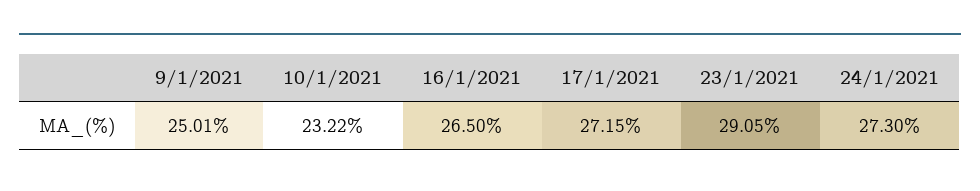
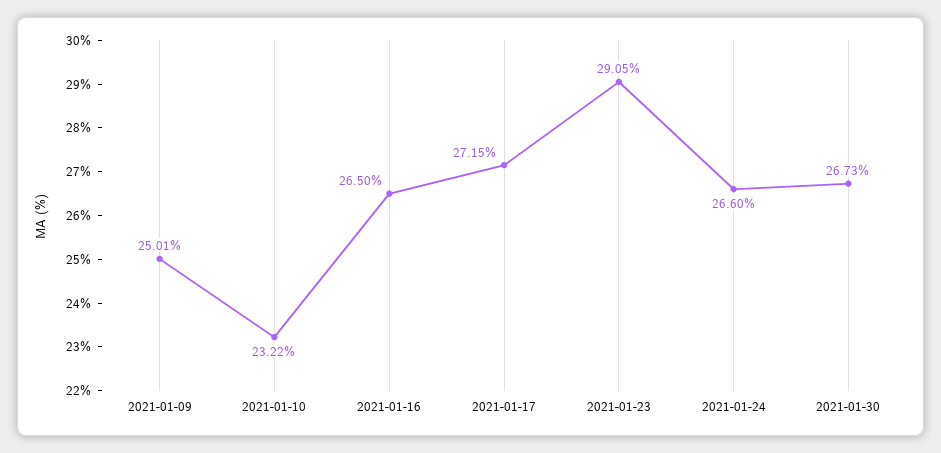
24/1/2021: 27.3 -> 26.6
2021-01-30: none -> 26.73

